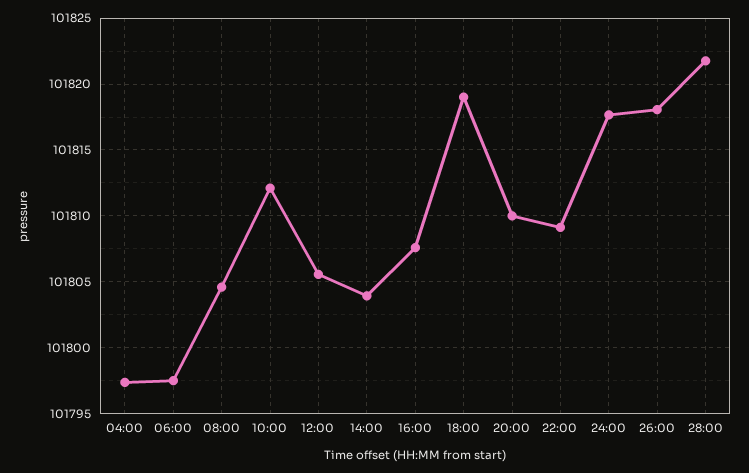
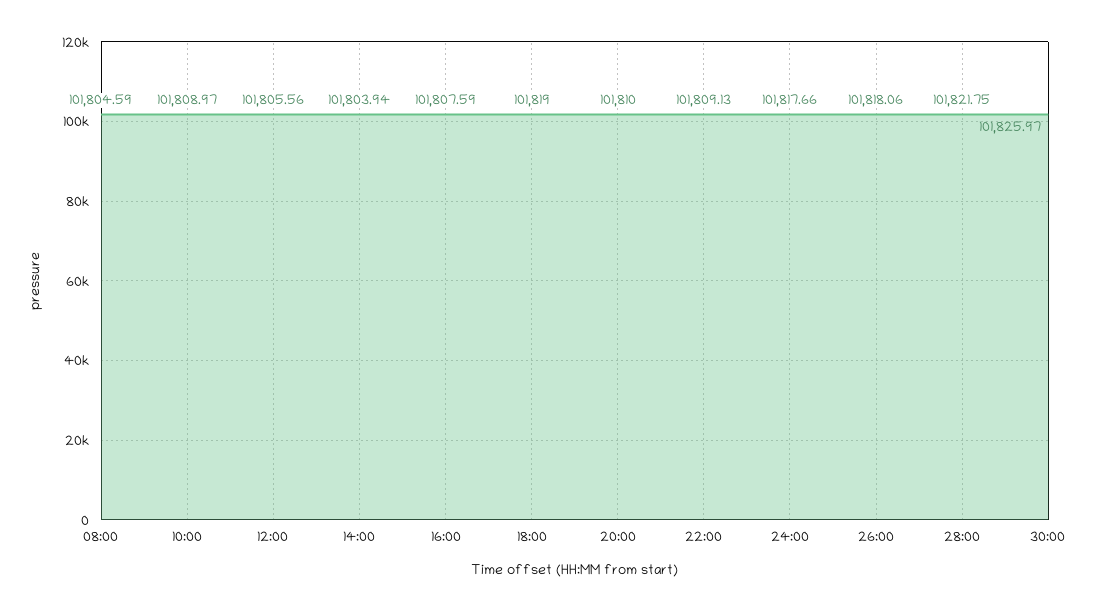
04:00: 101797.5 -> none
06:00: 101797.5 -> none
10:00: 101812 -> 101808.97
30:00: none -> 101825.97

